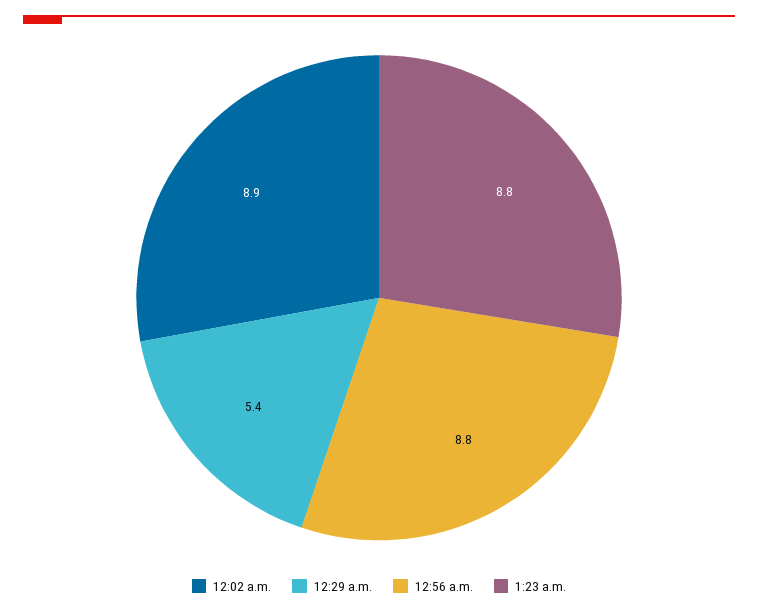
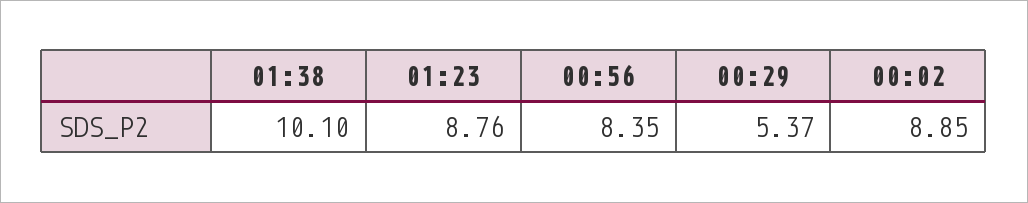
12:56 a.m.: 8.8 -> 8.35
01:38: none -> 10.1

